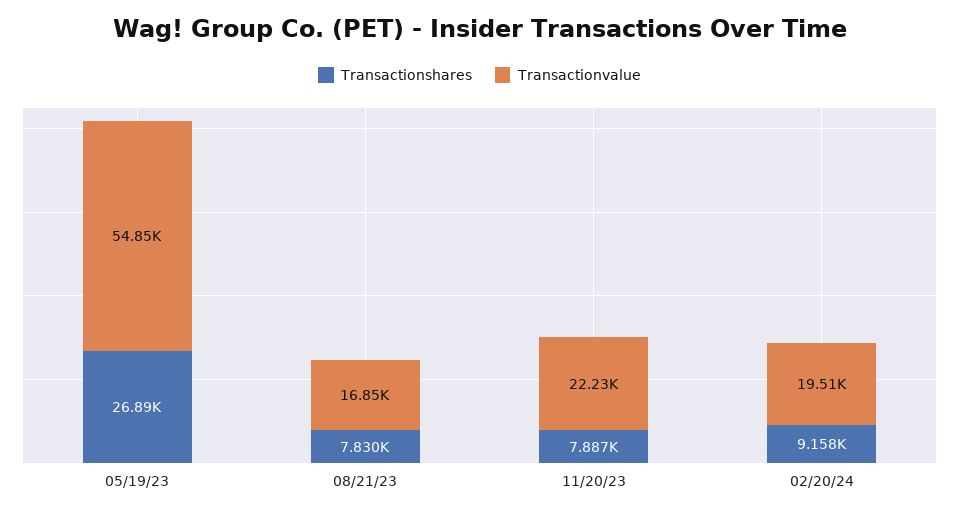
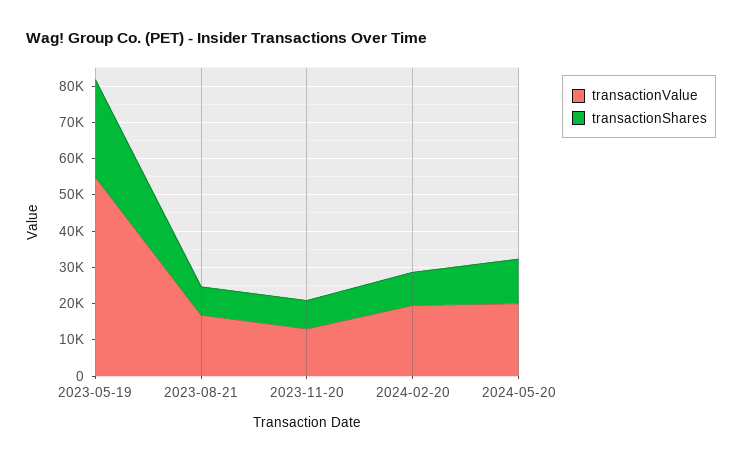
Transactionvalue, 11/20/23: 22230 -> 12500
Transactionvalue, 2024-05-20: none -> 20000
Transactionshares, 2024-05-20: none -> 12500

